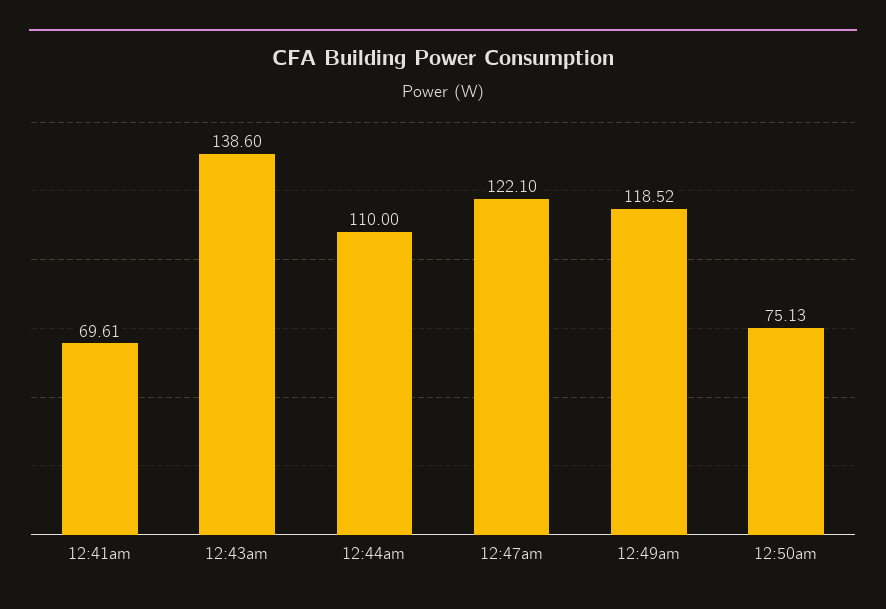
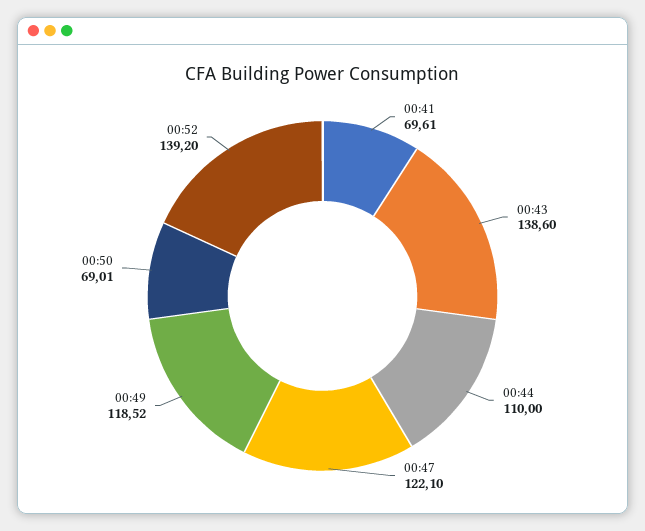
12:50am: 75.13 -> 69.01
00:52: none -> 139.2

